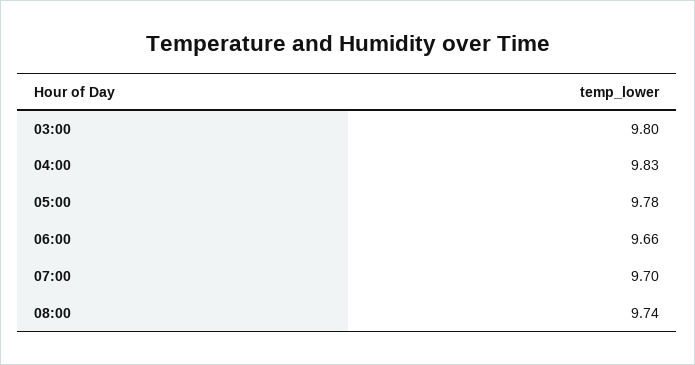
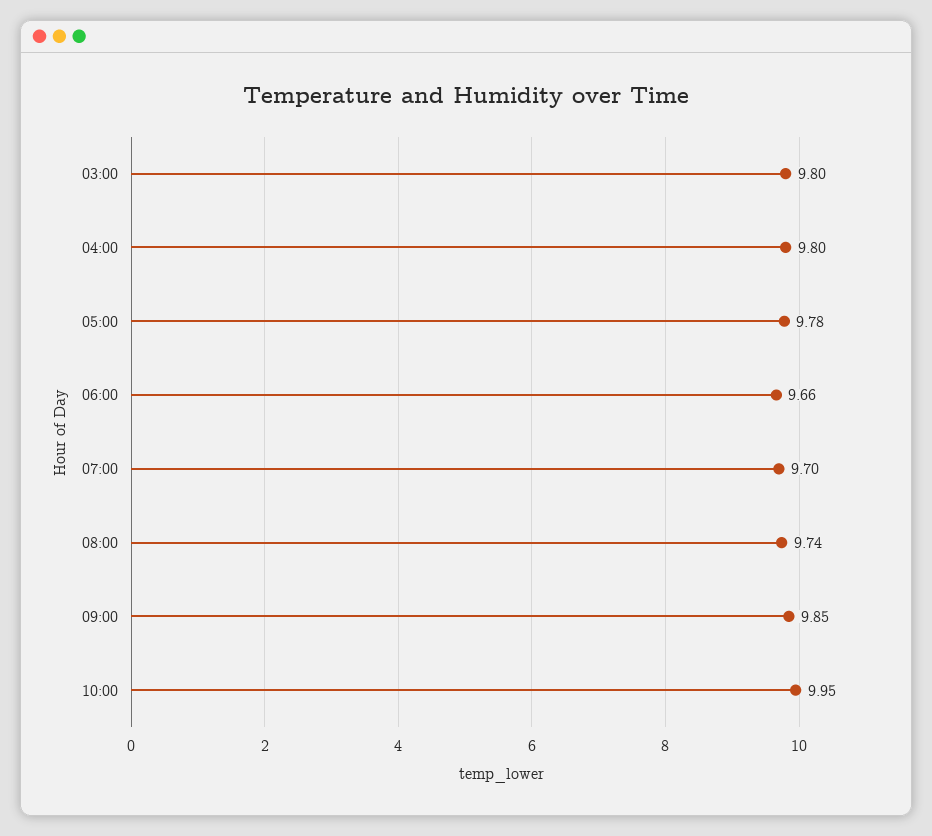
04:00: 9.83 -> 9.8
09:00: none -> 9.85
10:00: none -> 9.95

